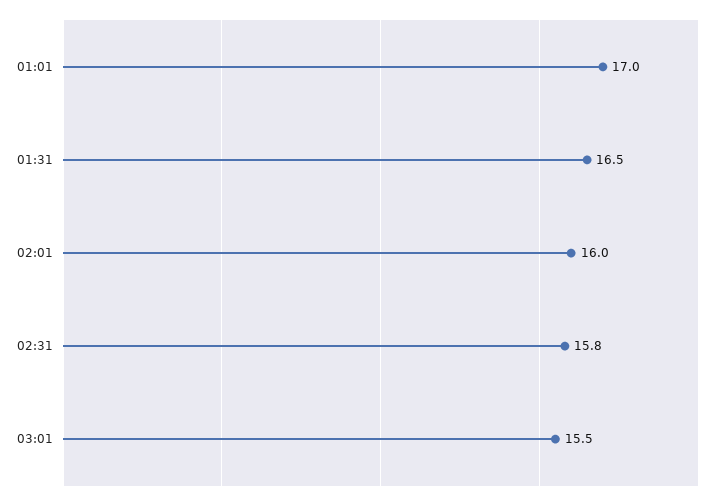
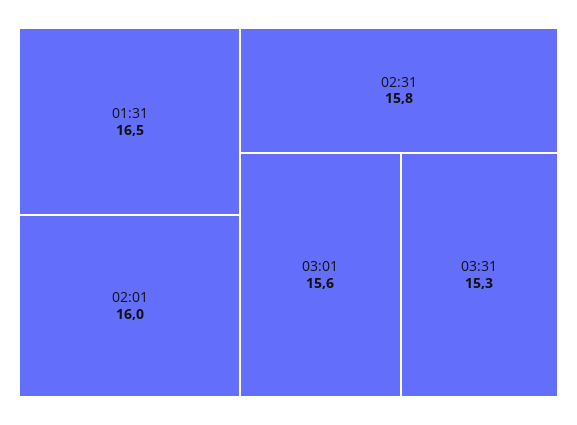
01:01: 17 -> none
03:01: 15.5 -> 15.6
03:31: none -> 15.3

